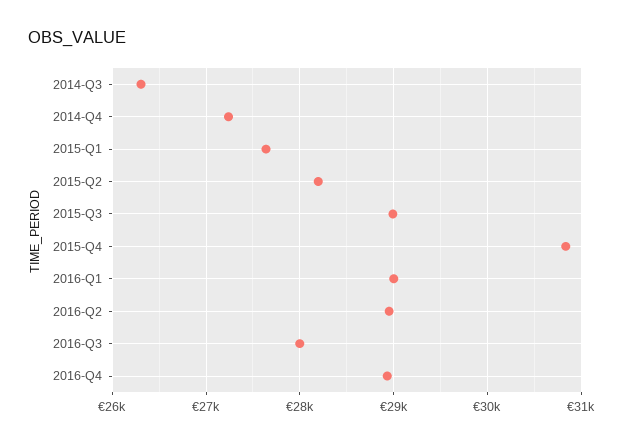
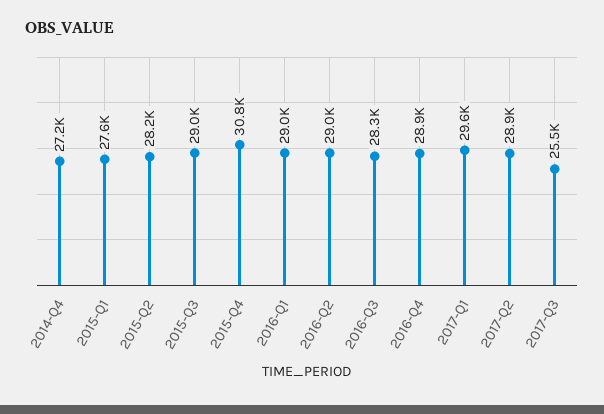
2014-Q3: 26300 -> none
2016-Q3: 28000 -> 28300
2017-Q1: none -> 29600
2017-Q2: none -> 28900
2017-Q3: none -> 25500

